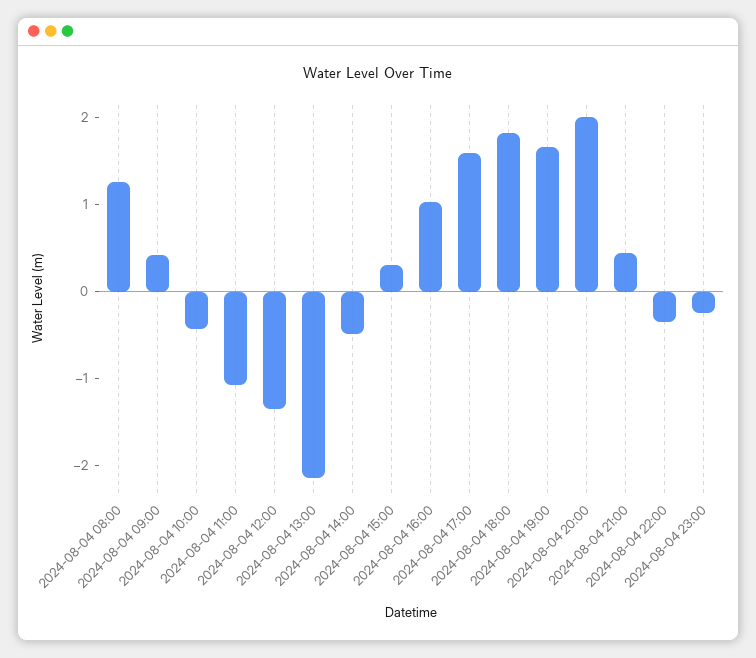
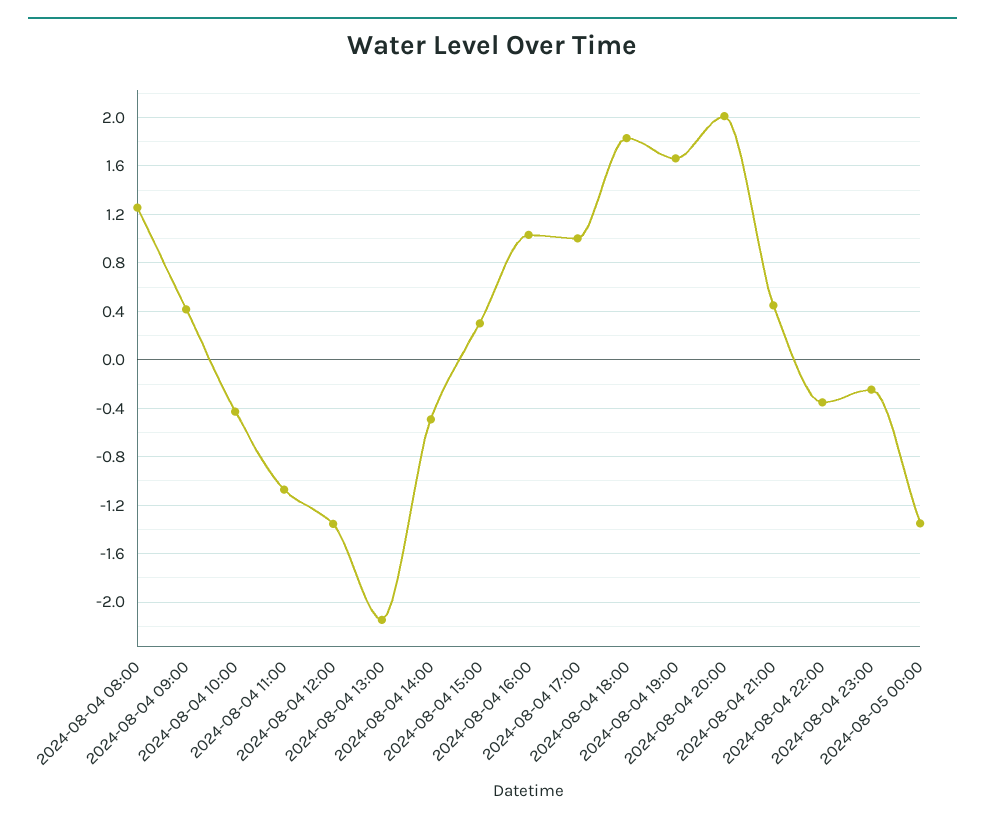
2024-08-04 17:00: 1.6 -> 1
2024-08-05 00:00: none -> -1.35

